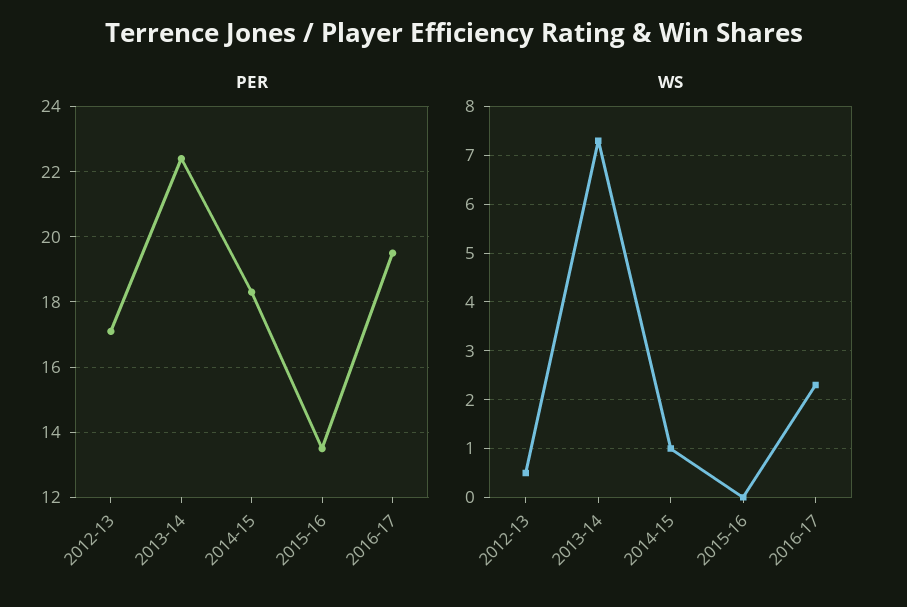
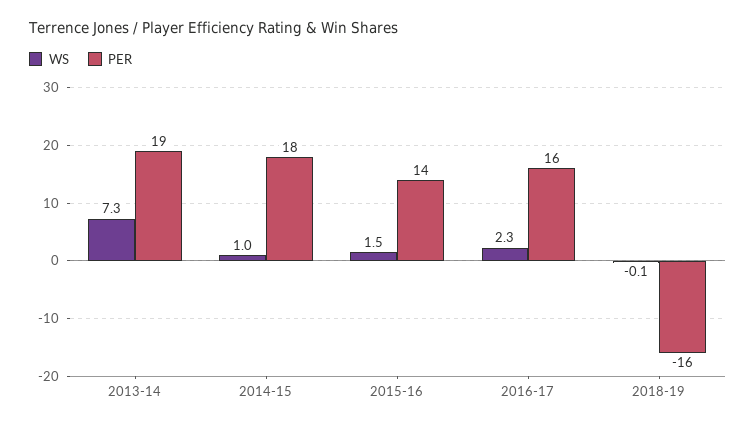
PER, 2012-13: 17 -> none
PER, 2013-14: 22.5 -> 19
PER, 2016-17: 19.5 -> 16
WS, 2012-13: 0.5 -> none
WS, 2015-16: 0 -> 1.5
WS, 2018-19: none -> -0.1
PER, 2018-19: none -> -16

